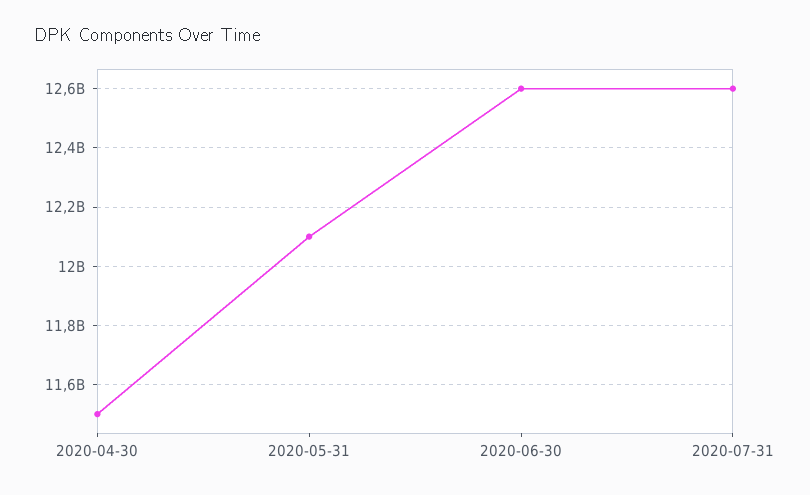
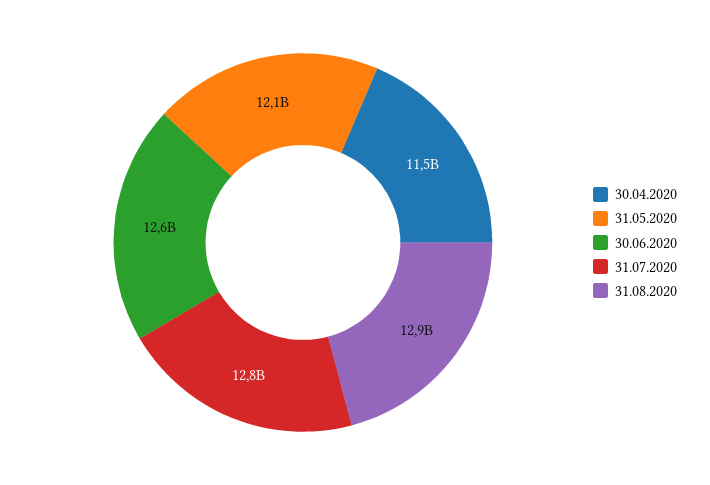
2020-07-31: 12600000000 -> 12800000000
31.08.2020: none -> 12900000000

